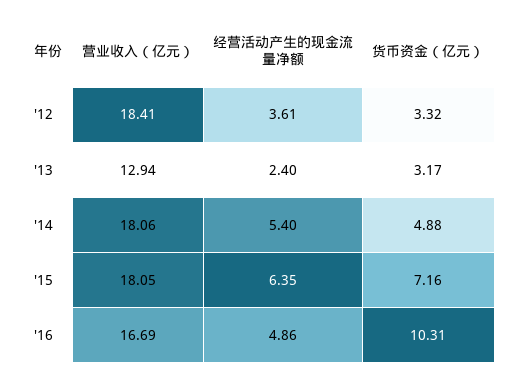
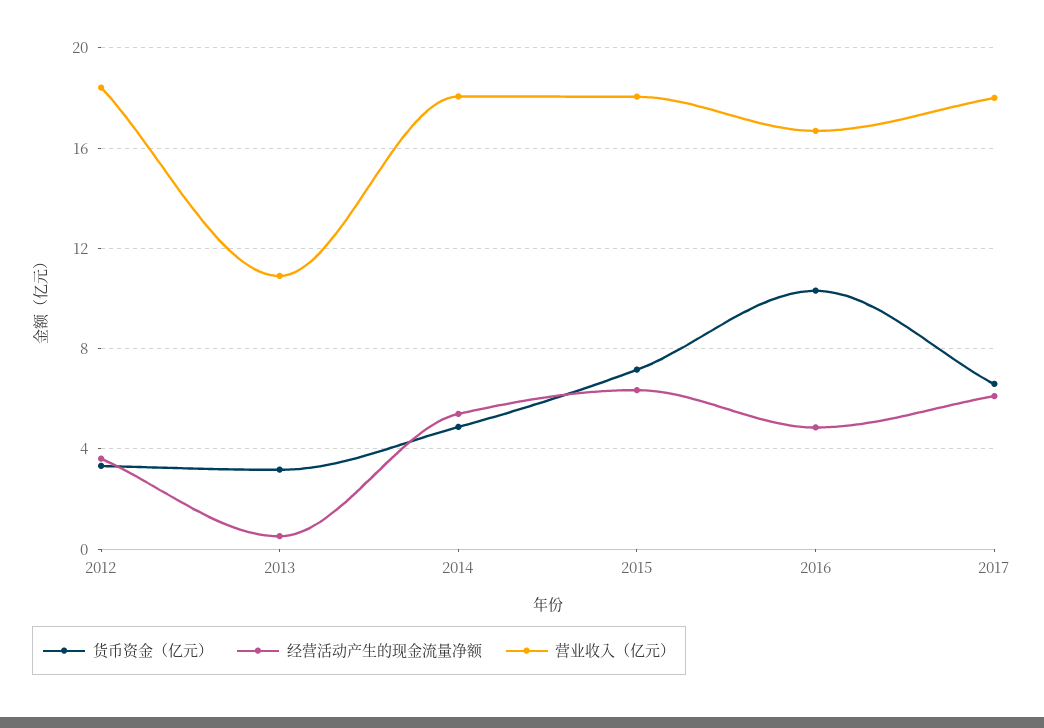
营业收入（亿元）, '13: 12.94 -> 11
经营活动产生的现金流量净额, '13: 2.4 -> 0.5
货币资金（亿元）, 2017: none -> 6.5
经营活动产生的现金流量净额, 2017: none -> 6
营业收入（亿元）, 2017: none -> 18

